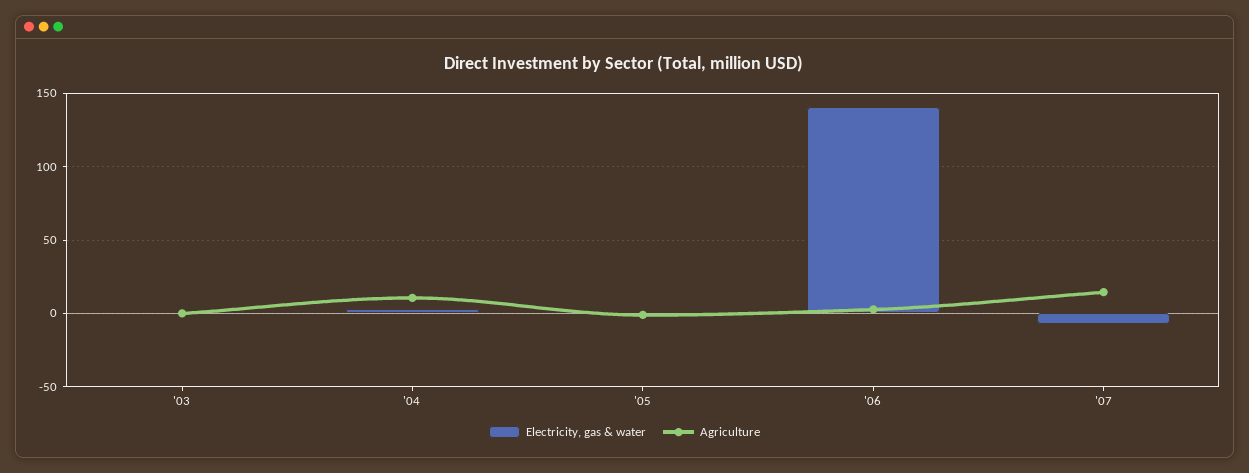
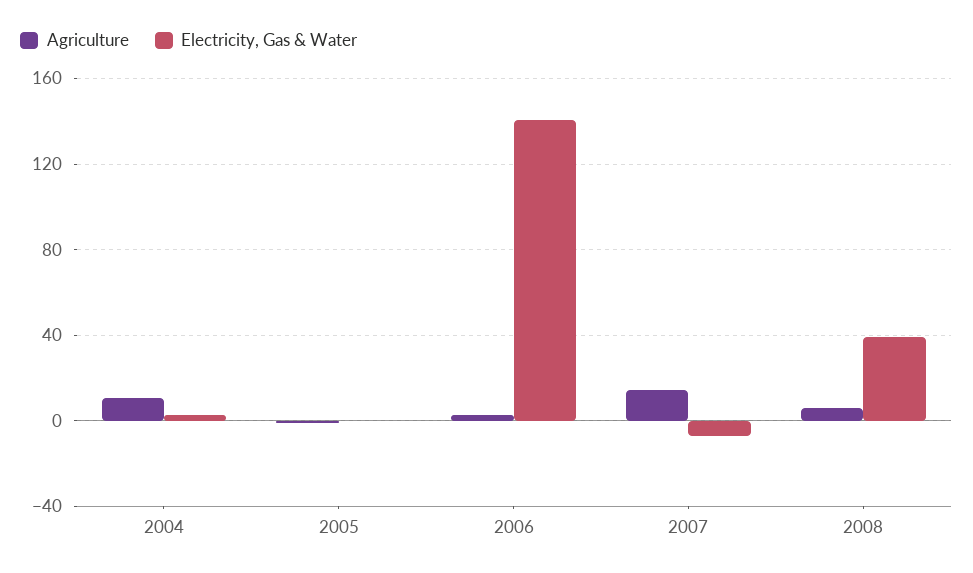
Electricity, gas & water, '03: 0 -> none
Agriculture, '03: 0 -> none
Agriculture, 2008: none -> 5
Electricity, gas & water, 2008: none -> 40

